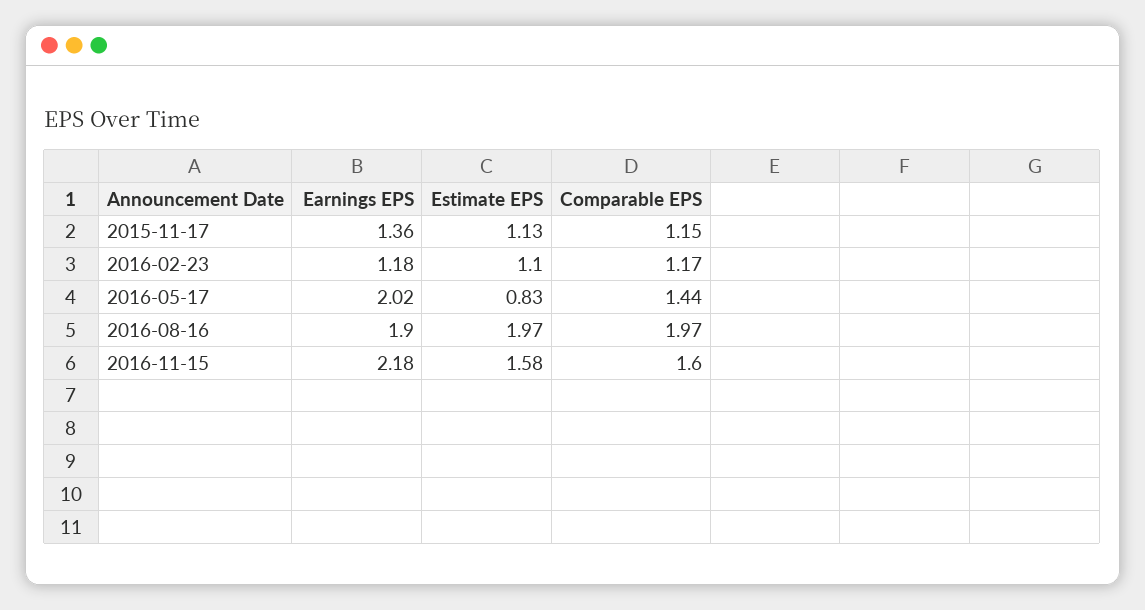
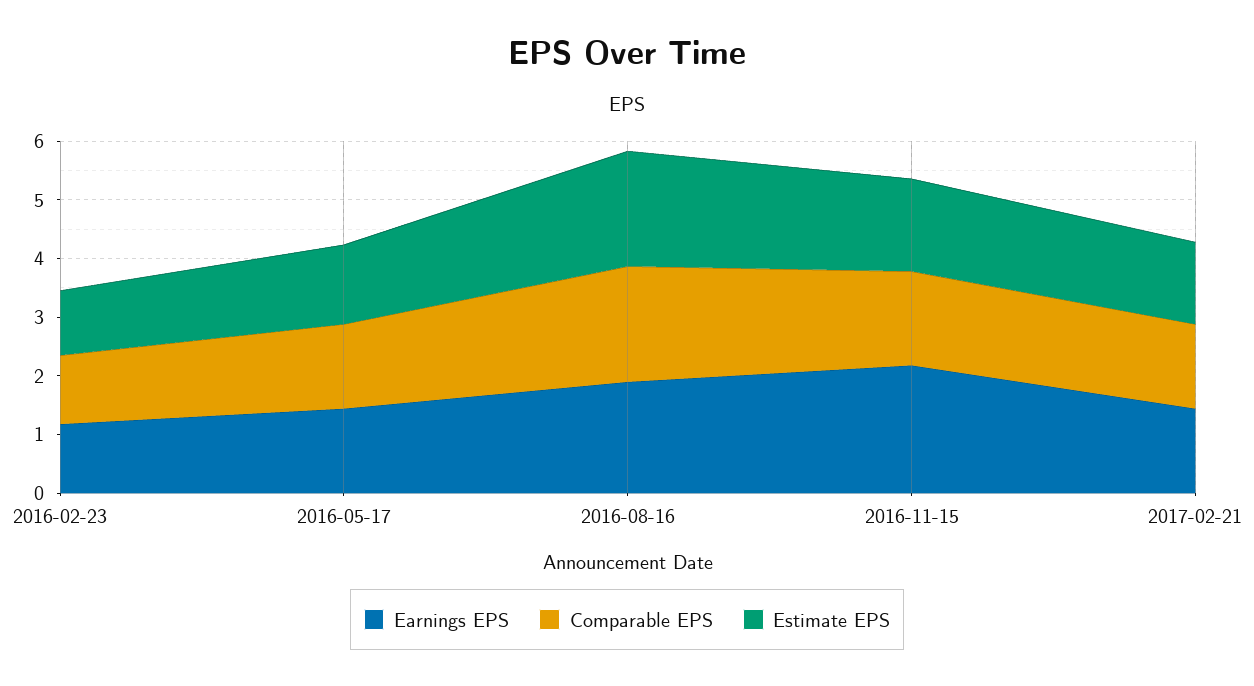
Earnings EPS, 2015-11-17: 1.36 -> none
Estimate EPS, 2015-11-17: 1.13 -> none
Comparable EPS, 2015-11-17: 1.15 -> none
Earnings EPS, 2016-05-17: 2.02 -> 1.4
Estimate EPS, 2016-05-17: 0.83 -> 1.4
Earnings EPS, 2017-02-21: none -> 1.4
Comparable EPS, 2017-02-21: none -> 1.4
Estimate EPS, 2017-02-21: none -> 1.4

